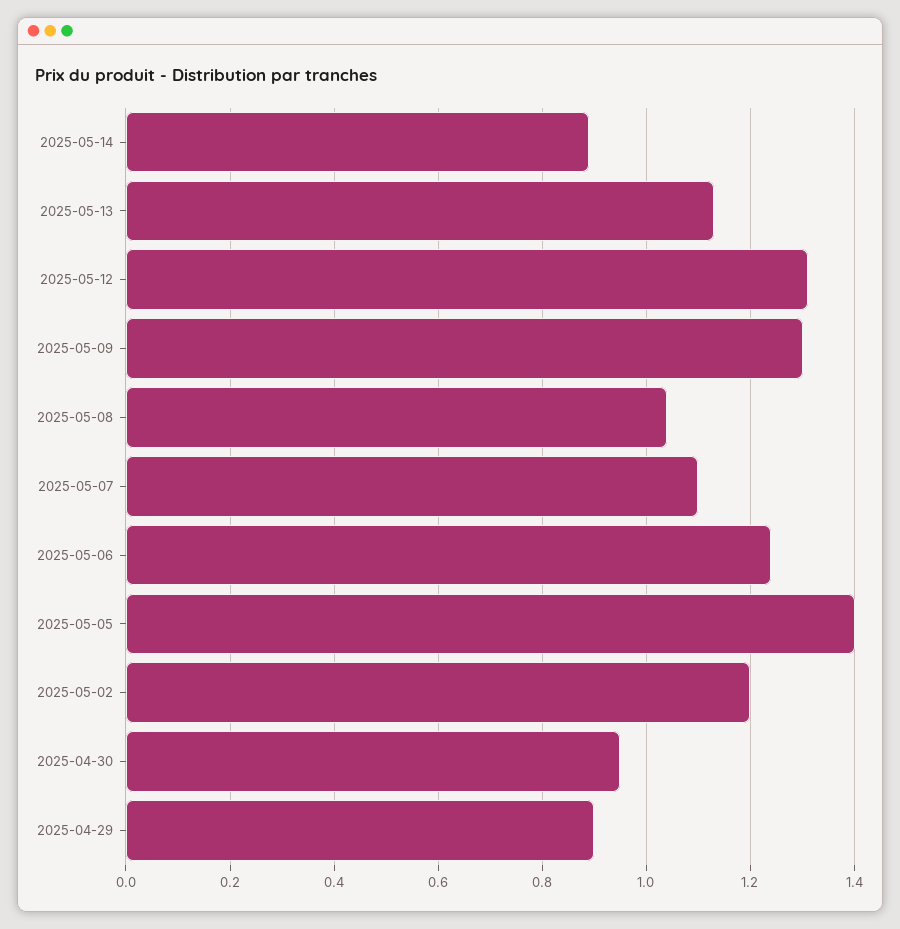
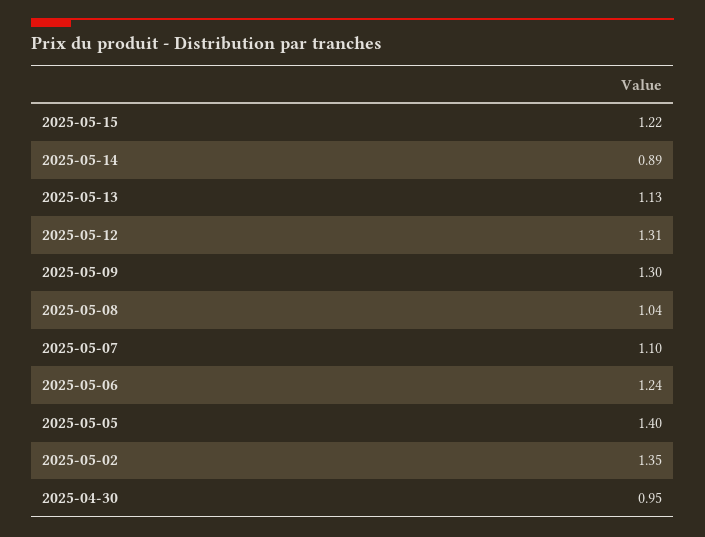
2025-05-02: 1.2 -> 1.35
2025-04-29: 0.9 -> none
2025-05-15: none -> 1.22

